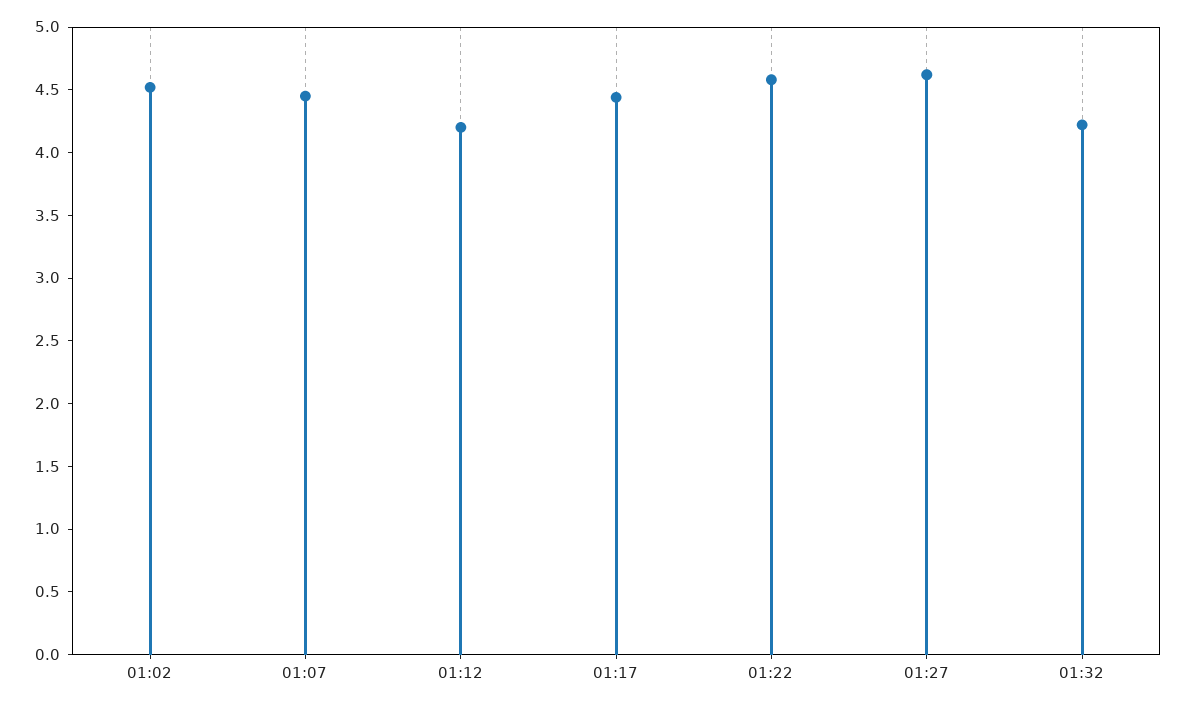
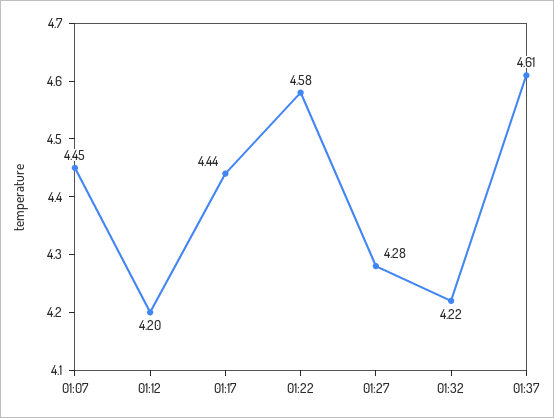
01:02: 4.5 -> none
01:27: 4.6 -> 4.28
01:37: none -> 4.61

